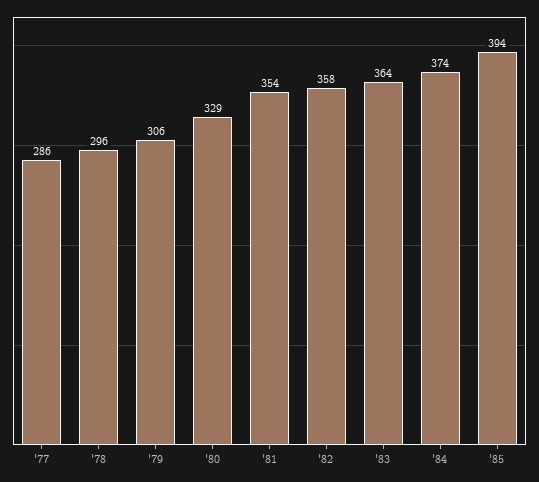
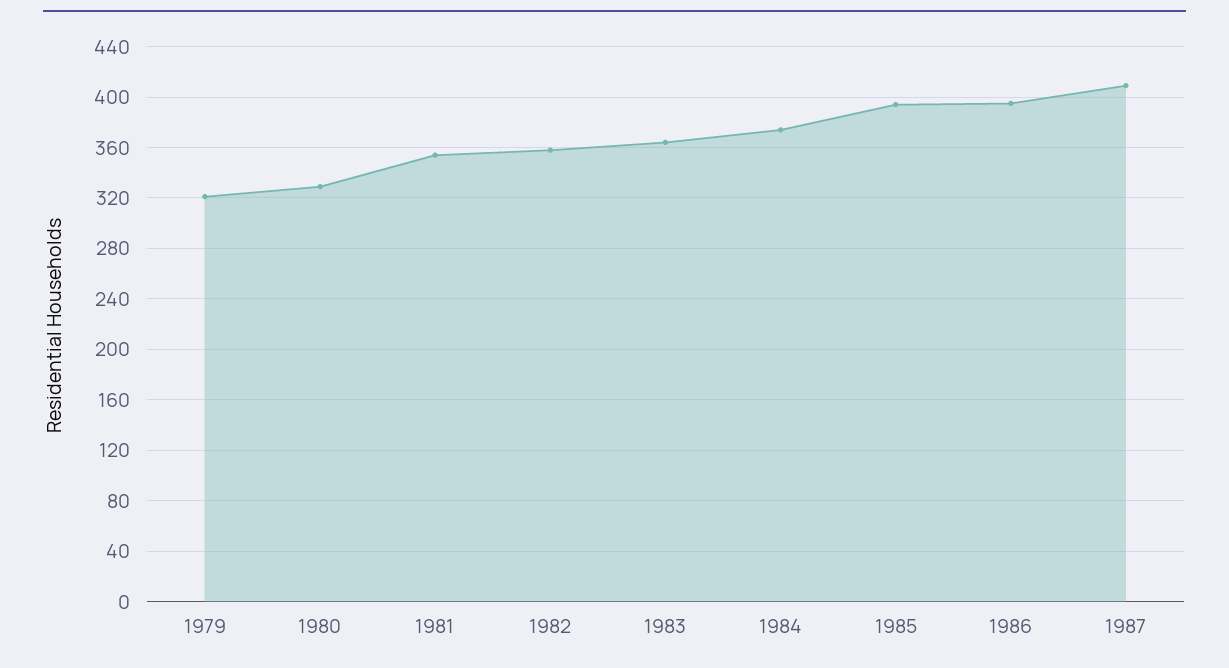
'77: 286 -> none
'78: 296 -> none
'79: 306 -> 320
1986: none -> 395
1987: none -> 410

